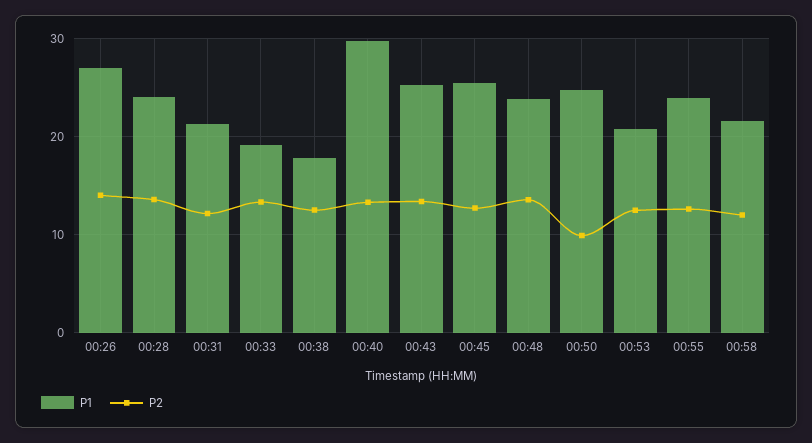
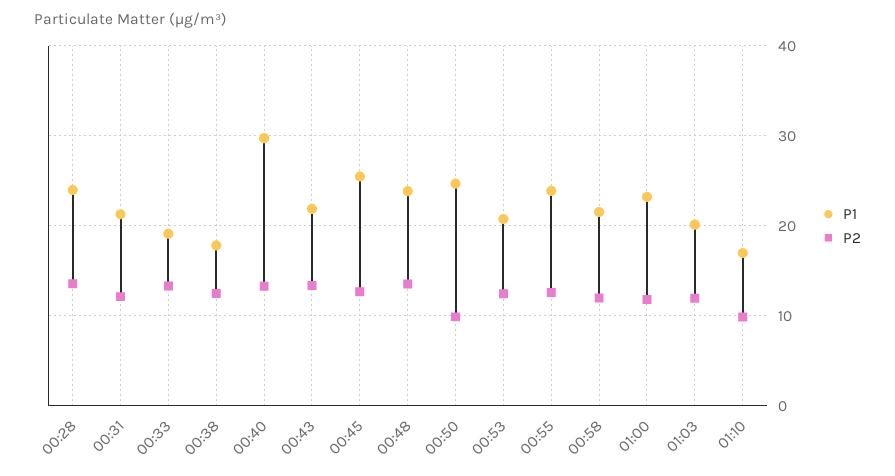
P1, 00:26: 27 -> none
P2, 00:26: 14 -> none
P1, 00:43: 25 -> 22
P1, 01:00: none -> 23
P2, 01:00: none -> 12
P1, 01:03: none -> 20
P2, 01:03: none -> 12
P1, 01:10: none -> 17
P2, 01:10: none -> 10

